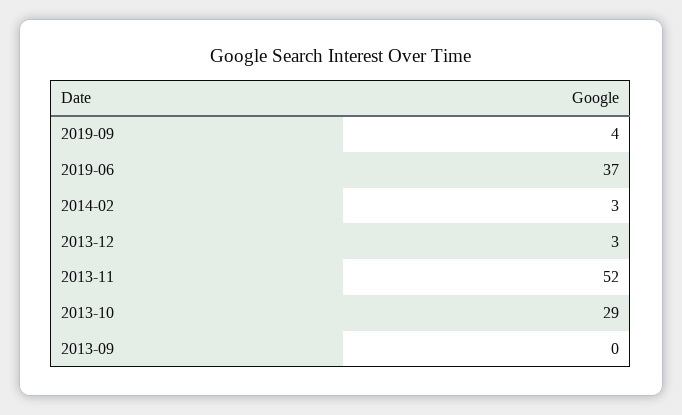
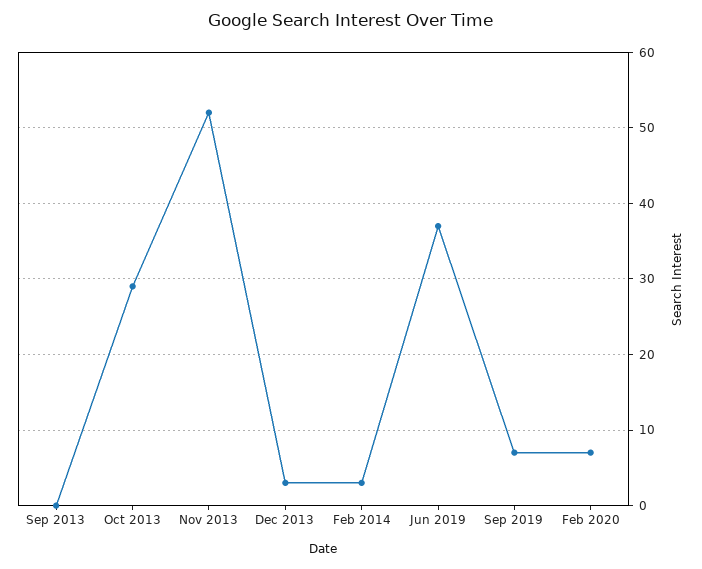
2019-09: 4 -> 7
Feb 2020: none -> 7

